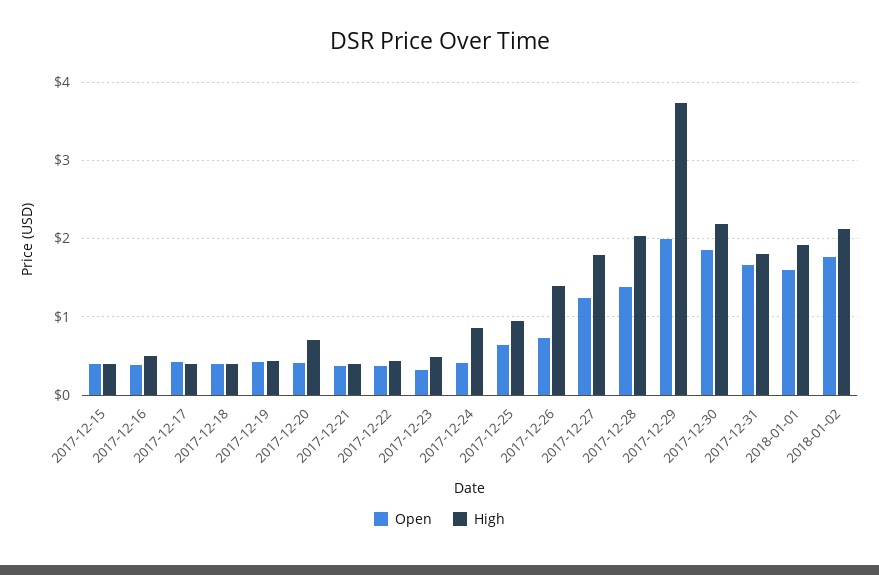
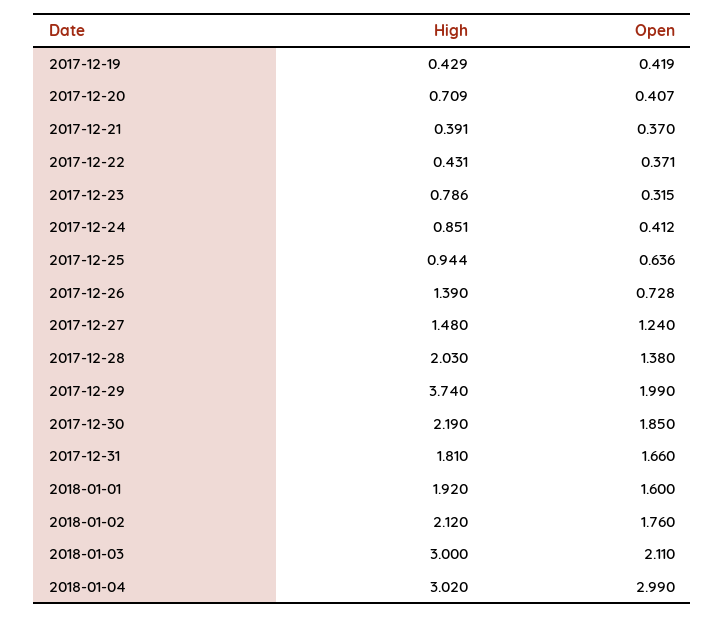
Open, 2017-12-15: 0.4 -> none
High, 2017-12-15: 0.4 -> none
Open, 2017-12-16: 0.4 -> none
High, 2017-12-16: 0.5 -> none
Open, 2017-12-17: 0.4 -> none
High, 2017-12-17: 0.4 -> none
Open, 2017-12-18: 0.4 -> none
High, 2017-12-18: 0.4 -> none
High, 2017-12-23: 0.5 -> 0.786
High, 2017-12-27: 1.8 -> 1.48
High, 2018-01-03: none -> 3
Open, 2018-01-03: none -> 2.11
High, 2018-01-04: none -> 3.02
Open, 2018-01-04: none -> 2.99

